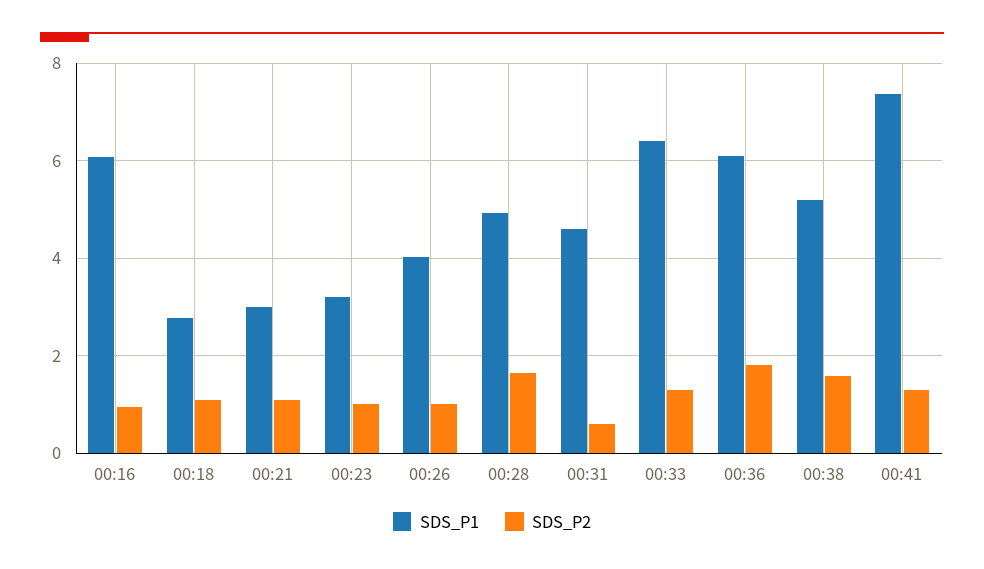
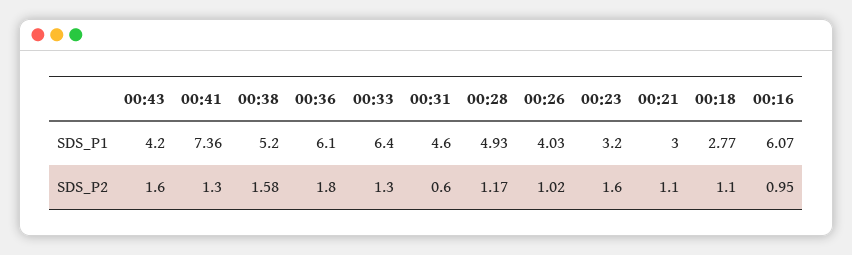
SDS_P2, 00:23: 1 -> 1.6
SDS_P2, 00:28: 1.6 -> 1.17
SDS_P1, 00:43: none -> 4.2
SDS_P2, 00:43: none -> 1.6

